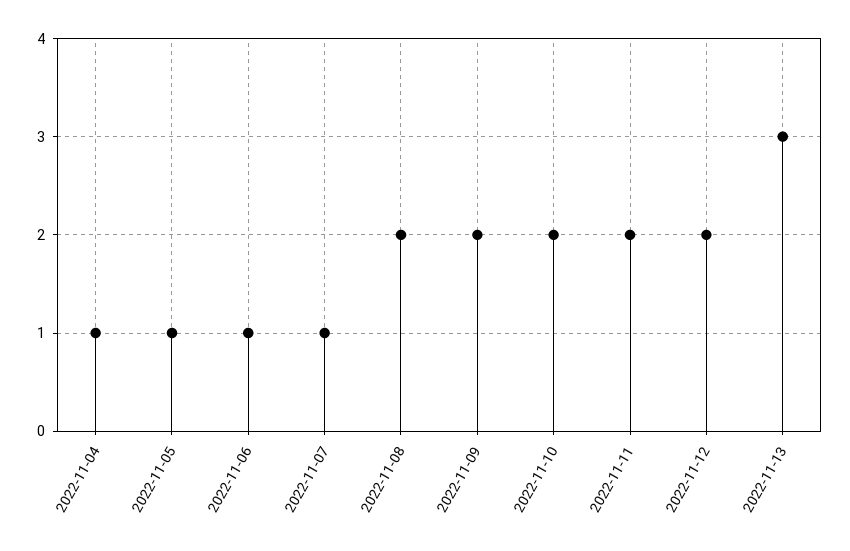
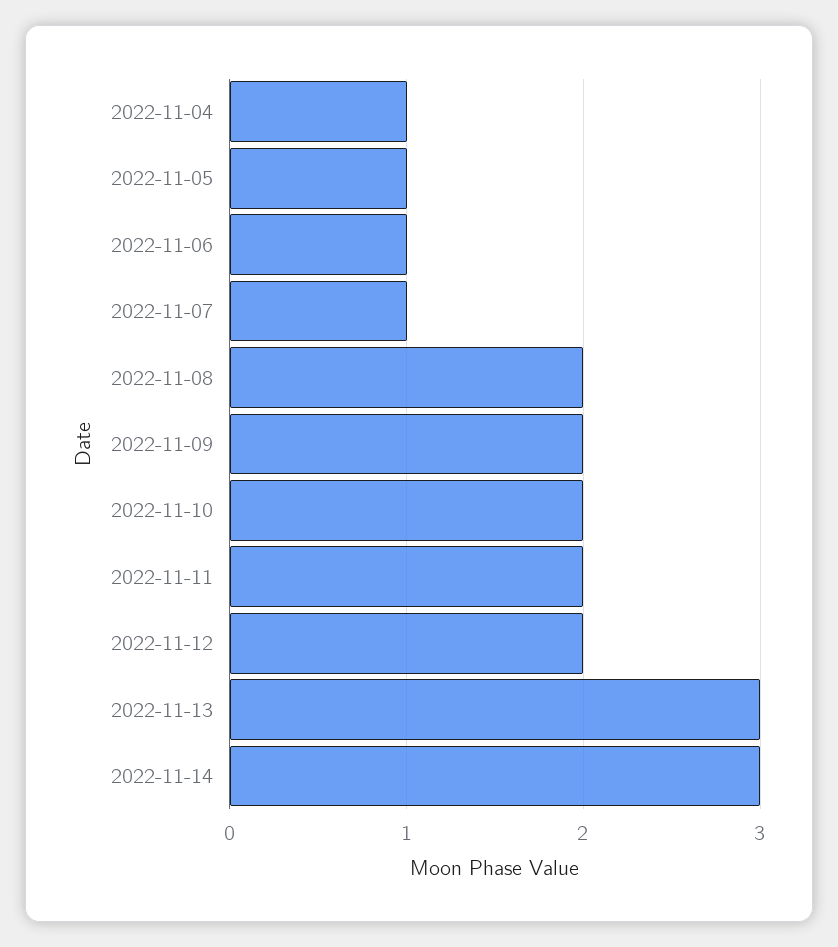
2022-11-14: none -> 3

